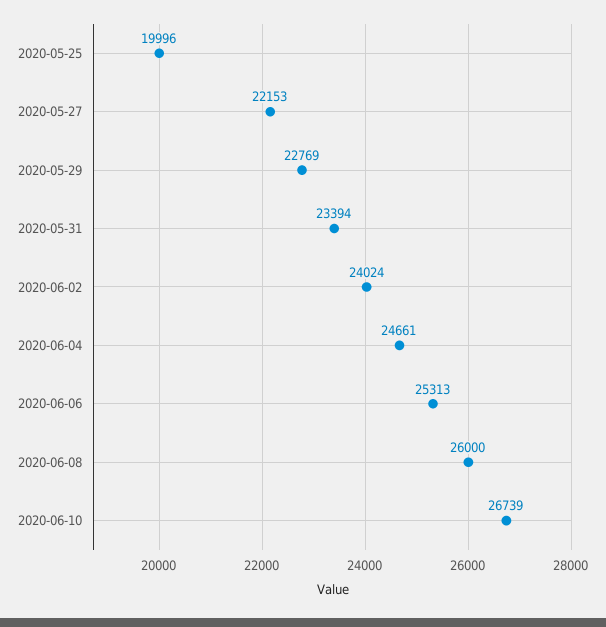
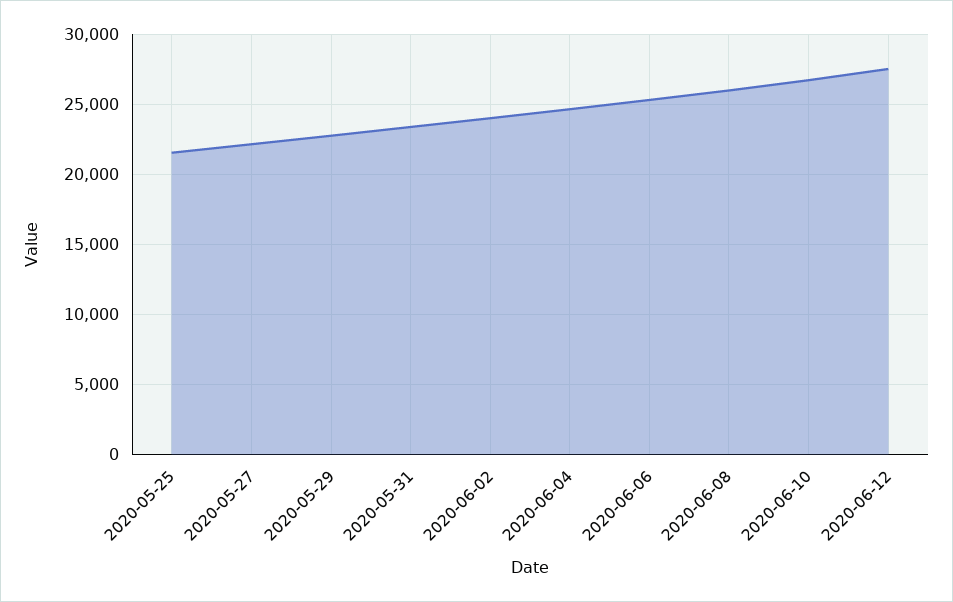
2020-05-25: 19996 -> 21500
2020-06-12: none -> 27500

